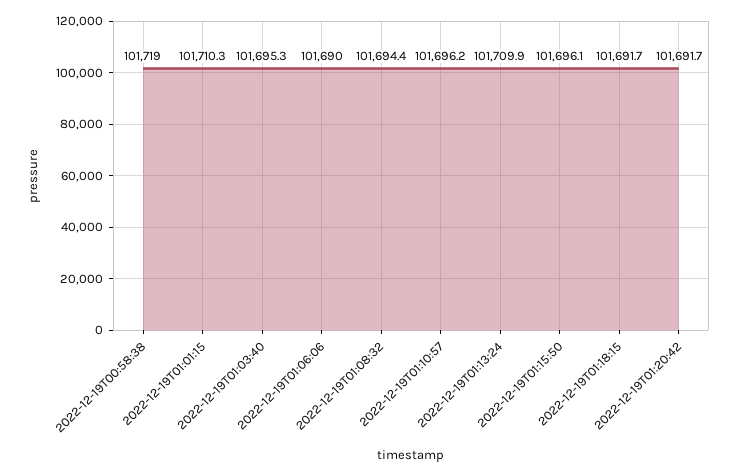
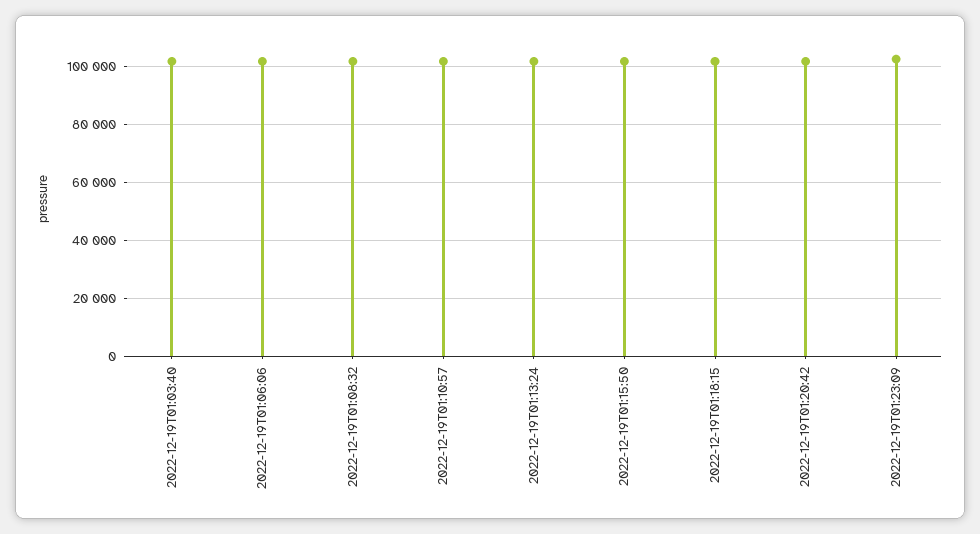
2022-12-19T00:58:38: 101719 -> none
2022-12-19T01:01:15: 101710.3 -> none
2022-12-19T01:23:09: none -> 102500

